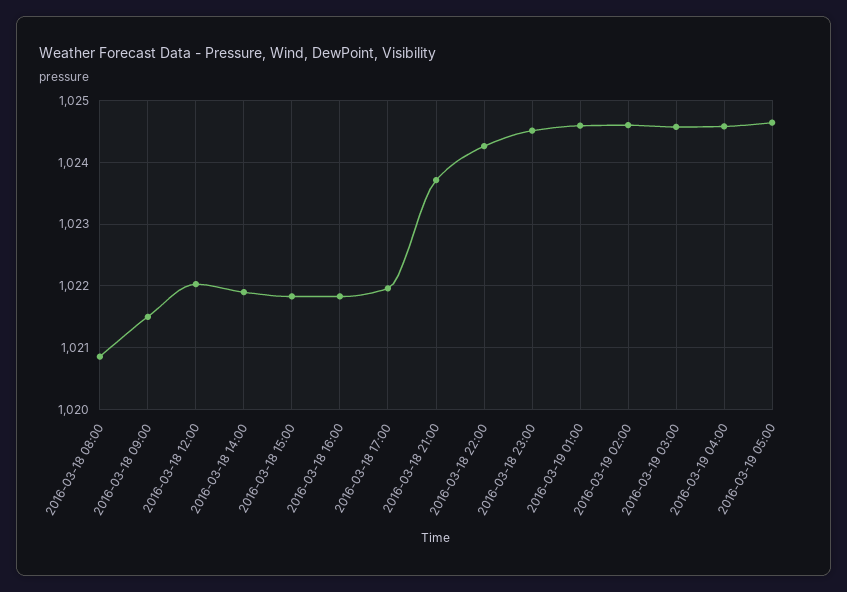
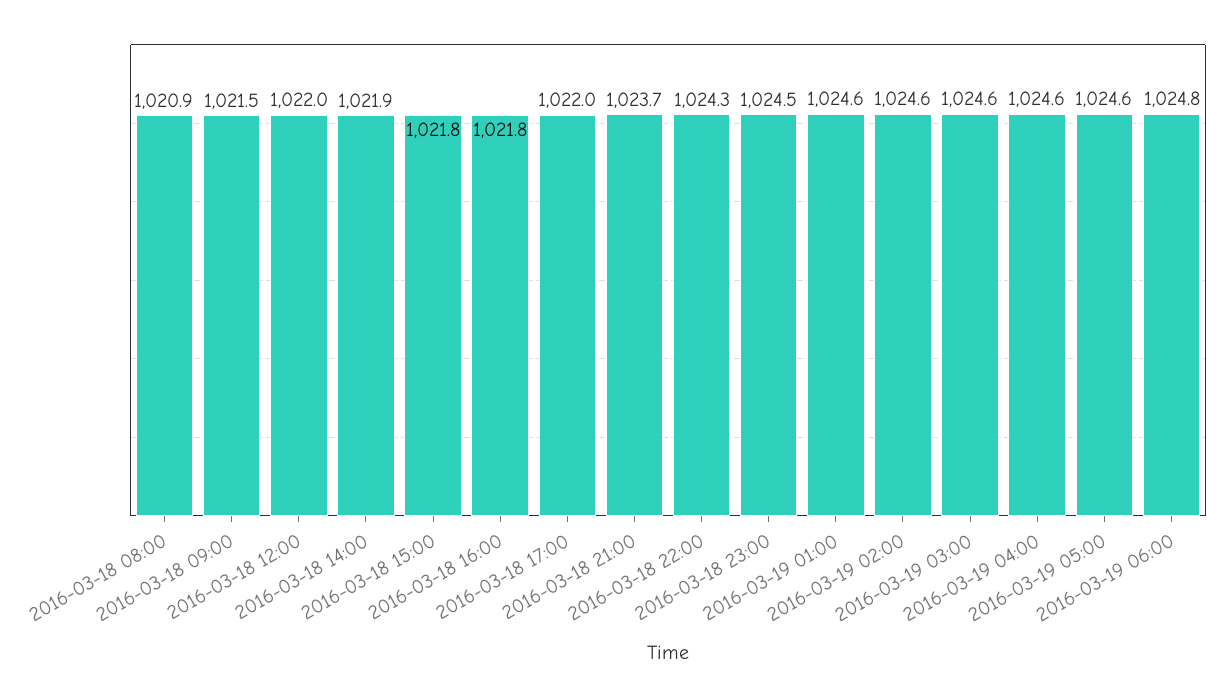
2016-03-19 06:00: none -> 1024.8

